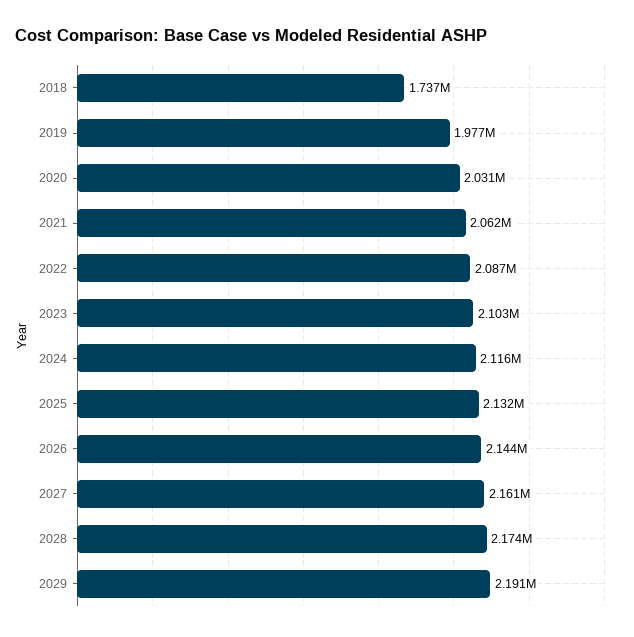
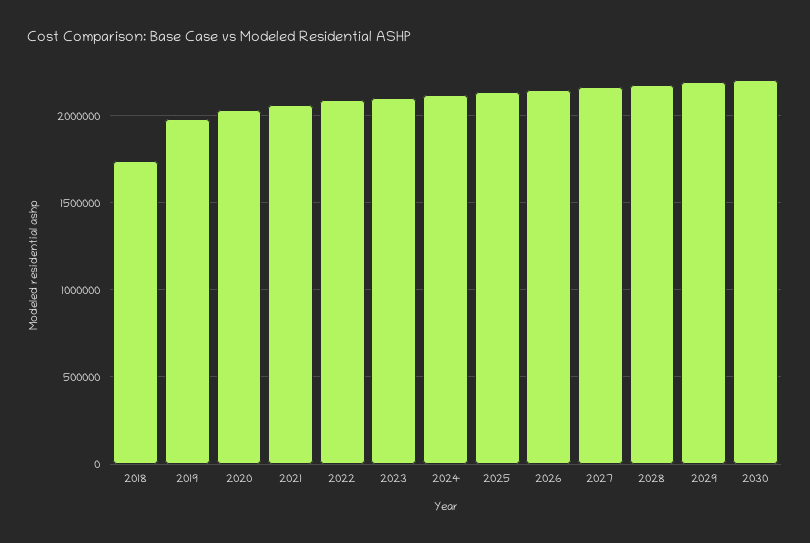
2030: none -> 2200000

